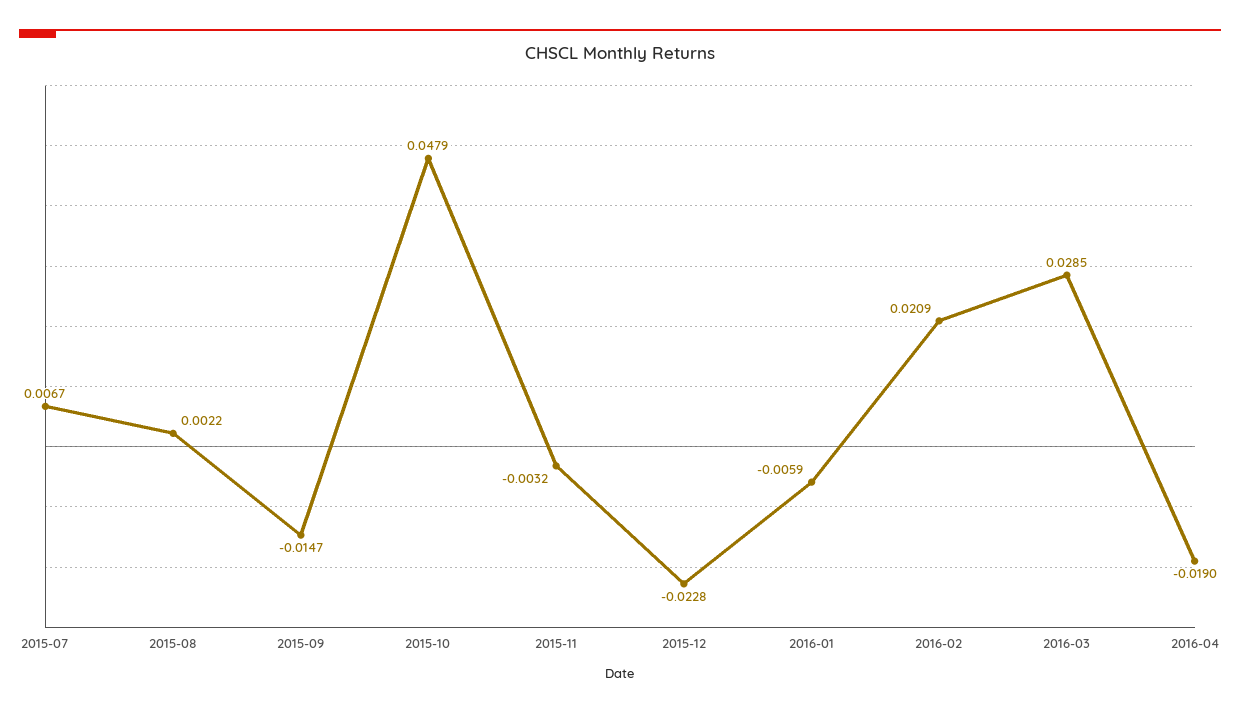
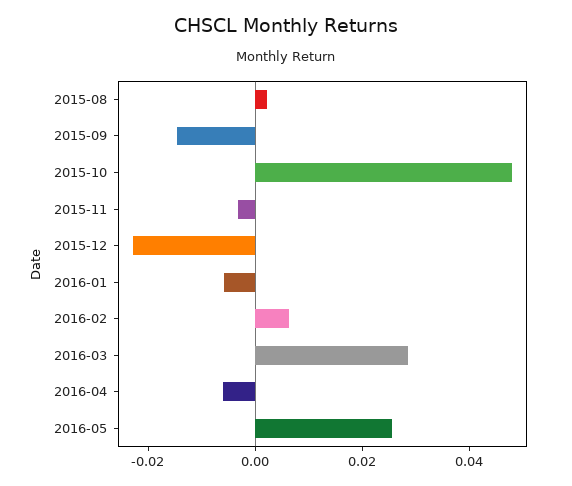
2015-07: 0.0067 -> none
2016-02: 0.0209 -> 0.005
2016-04: -0.019 -> -0.005
2016-05: none -> 0.025

